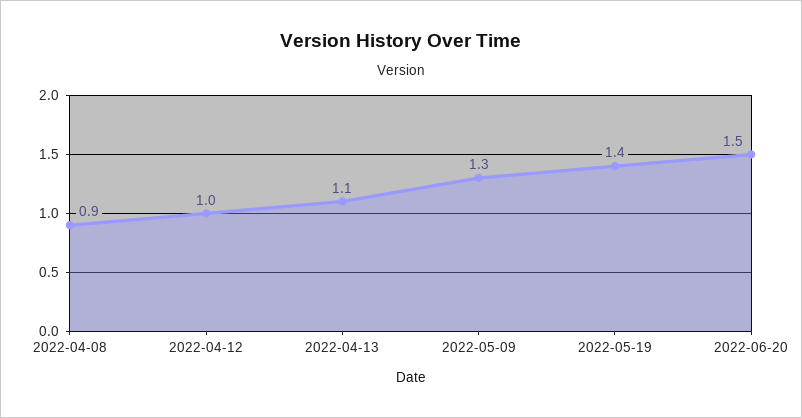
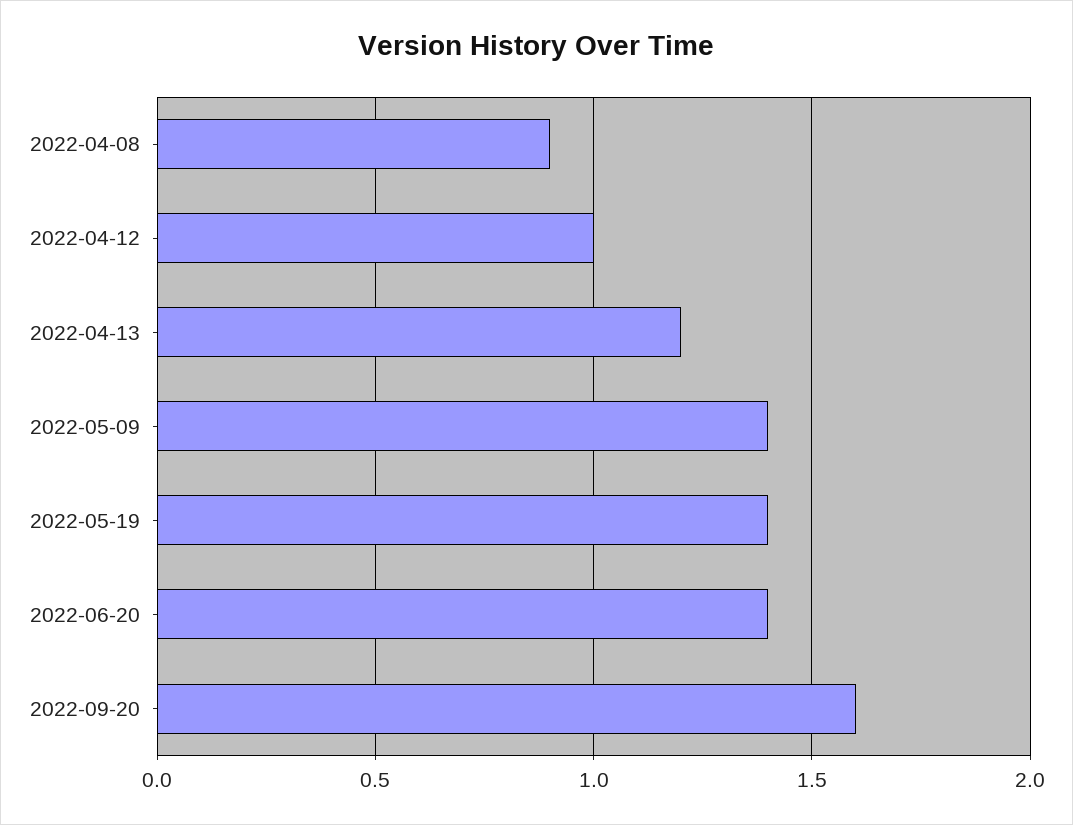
2022-04-13: 1.1 -> 1.2
2022-05-09: 1.3 -> 1.4
2022-06-20: 1.5 -> 1.4
2022-09-20: none -> 1.6

